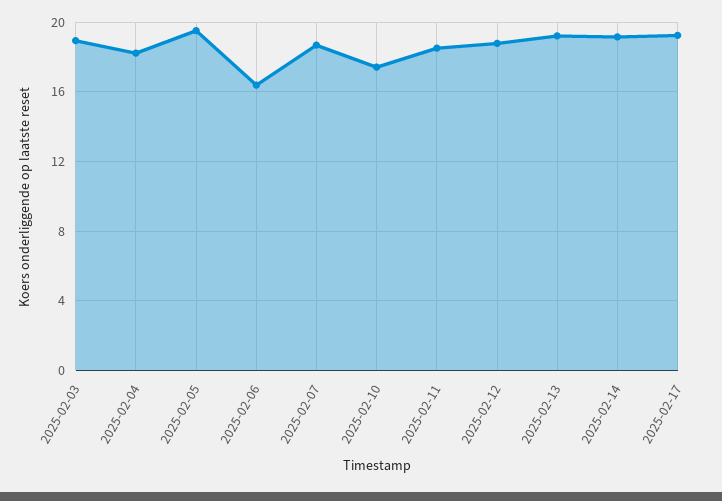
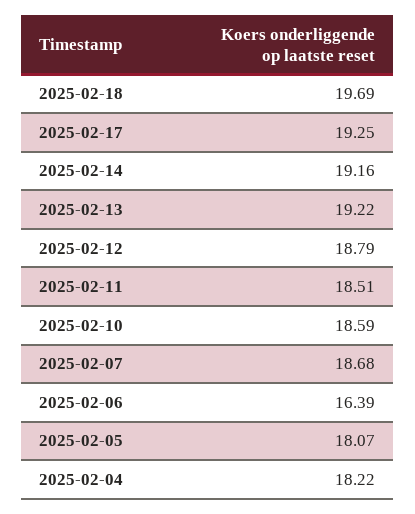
2025-02-03: 19 -> none
2025-02-05: 19.5 -> 18.07
2025-02-10: 17.5 -> 18.59
2025-02-18: none -> 19.69

